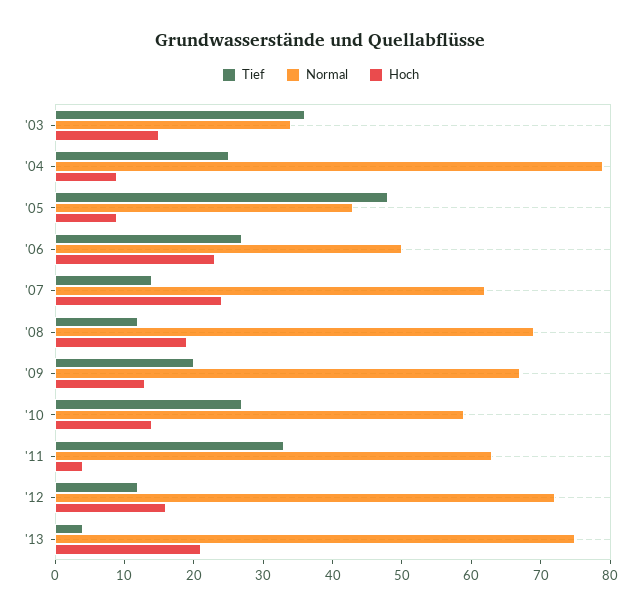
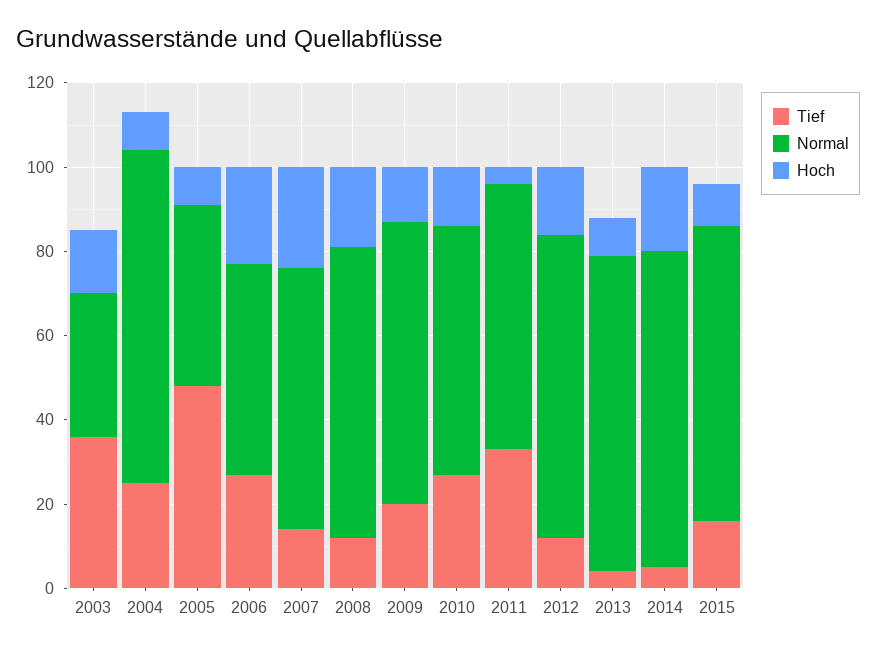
Hoch, '13: 20 -> 10
Tief, 2014: none -> 5
Normal, 2014: none -> 75
Hoch, 2014: none -> 20
Tief, 2015: none -> 15
Normal, 2015: none -> 70
Hoch, 2015: none -> 10

